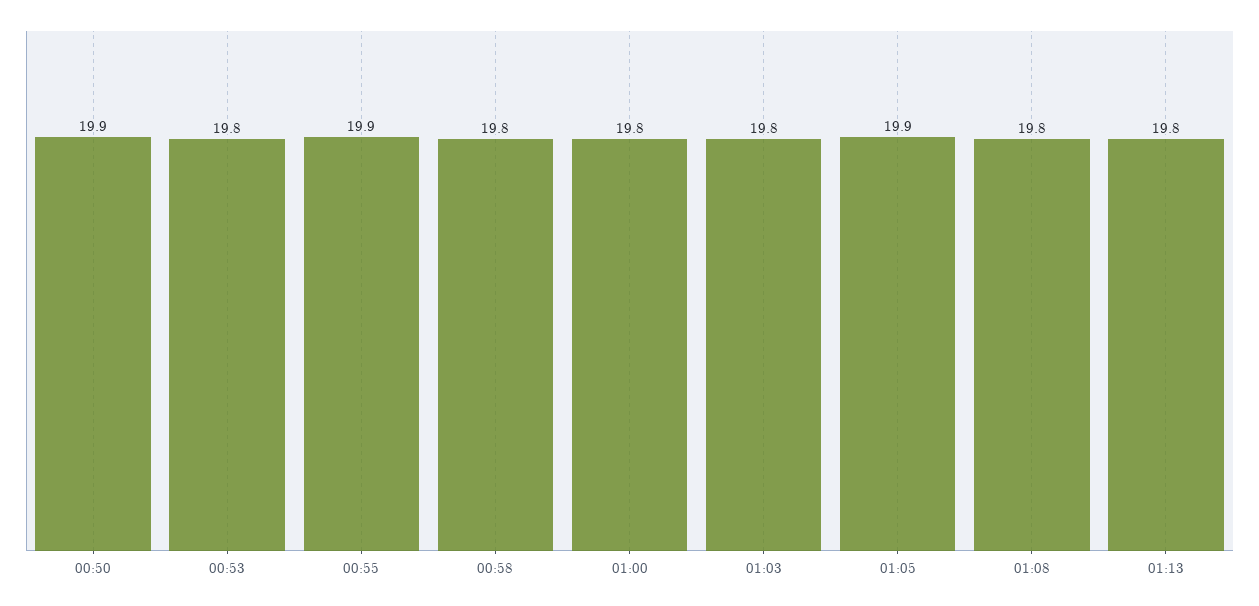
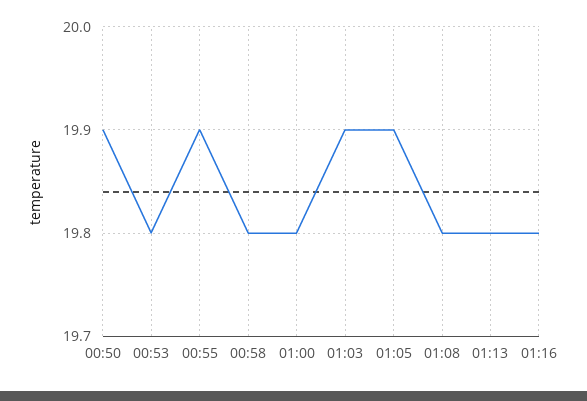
01:03: 19.8 -> 19.9
01:16: none -> 19.8

